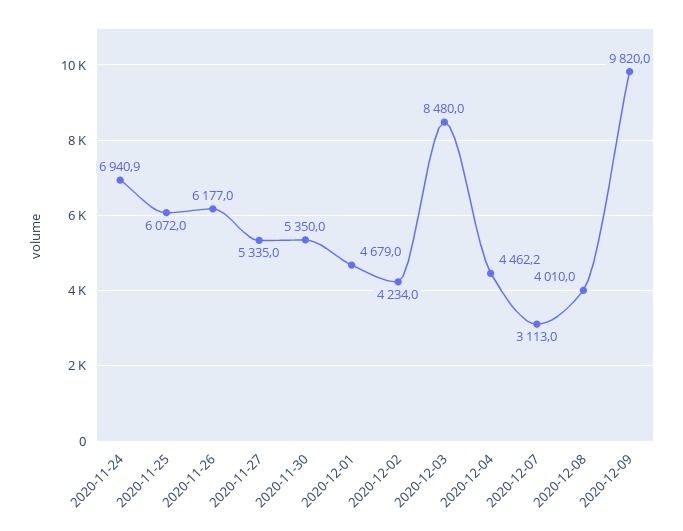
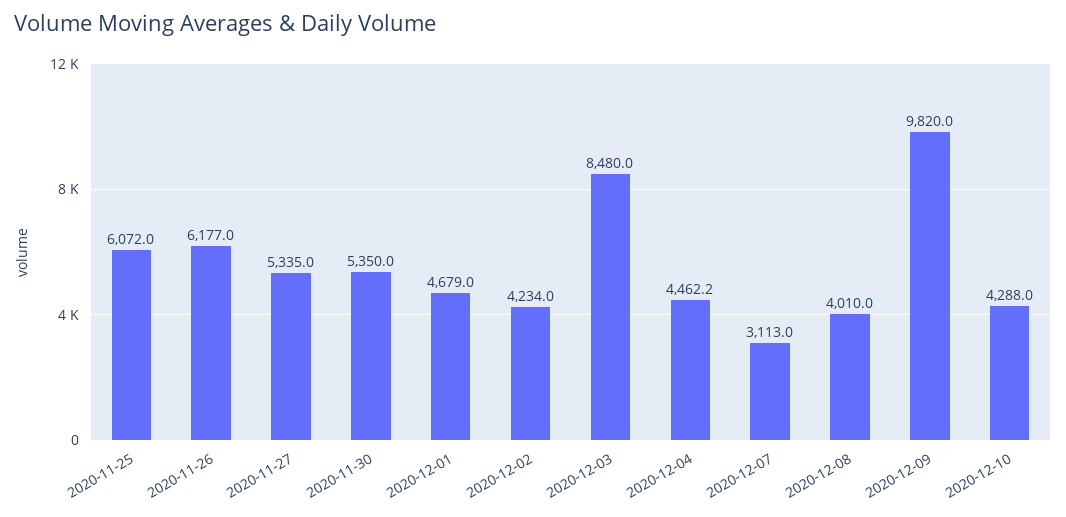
2020-11-24: 6940.9 -> none
2020-12-10: none -> 4288

